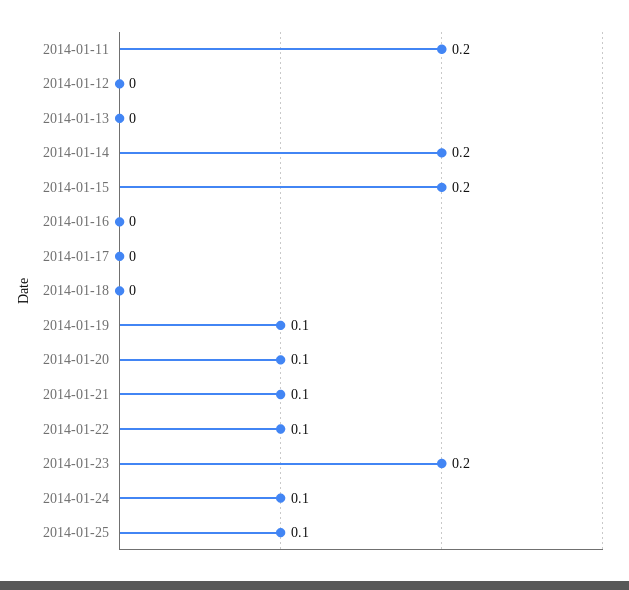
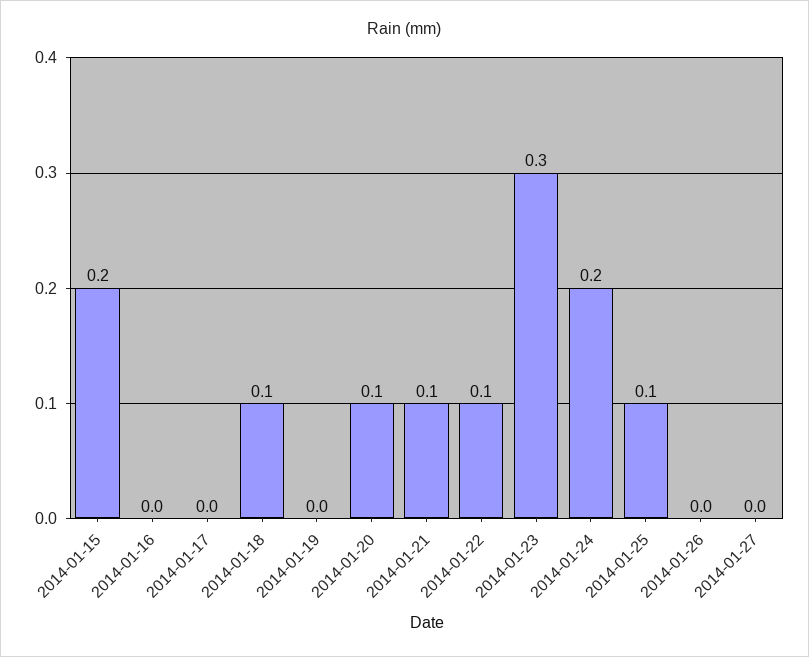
2014-01-11: 0.2 -> none
2014-01-12: 0 -> none
2014-01-13: 0 -> none
2014-01-14: 0.2 -> none
2014-01-18: 0 -> 0.1
2014-01-19: 0.1 -> 0
2014-01-23: 0.2 -> 0.3
2014-01-24: 0.1 -> 0.2
2014-01-26: none -> 0
2014-01-27: none -> 0

